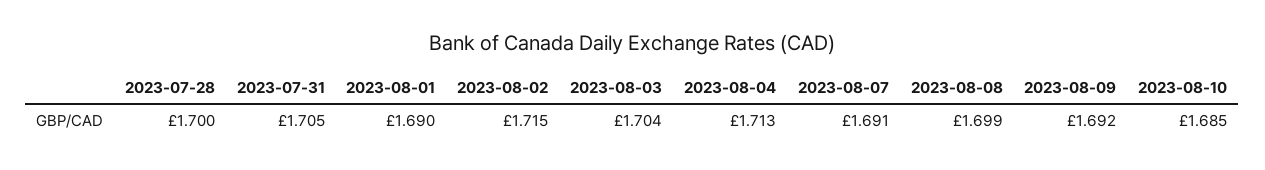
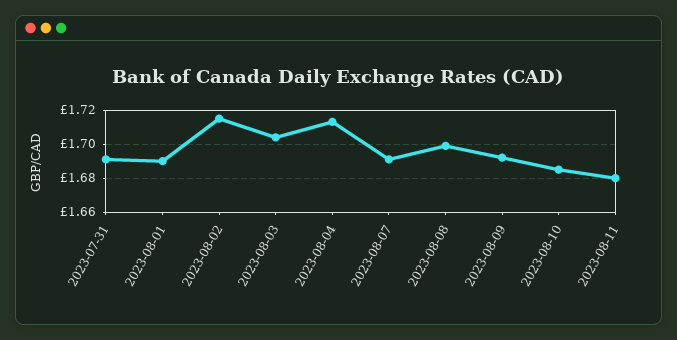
2023-07-28: 1.7 -> none
2023-07-31: 1.705 -> 1.69
2023-08-11: none -> 1.68

